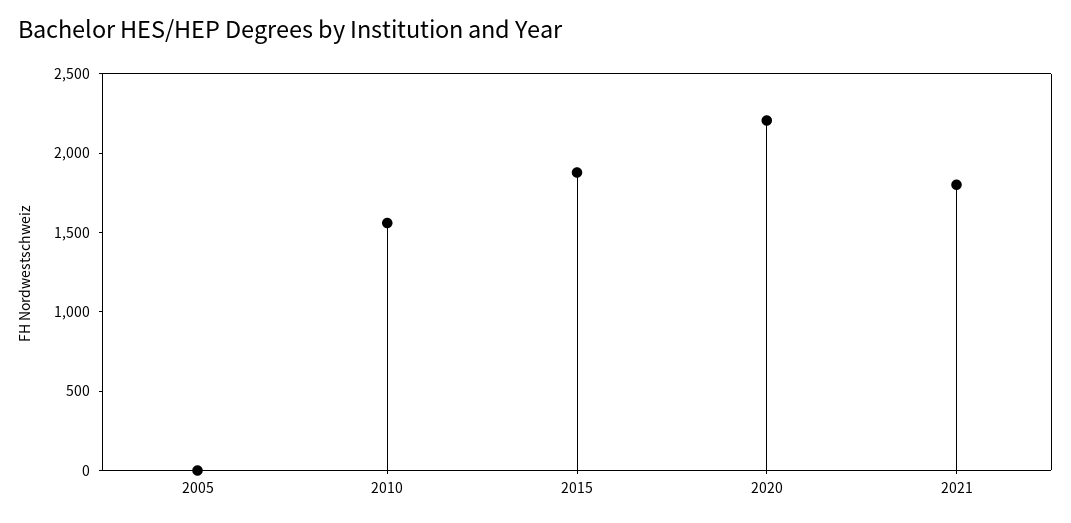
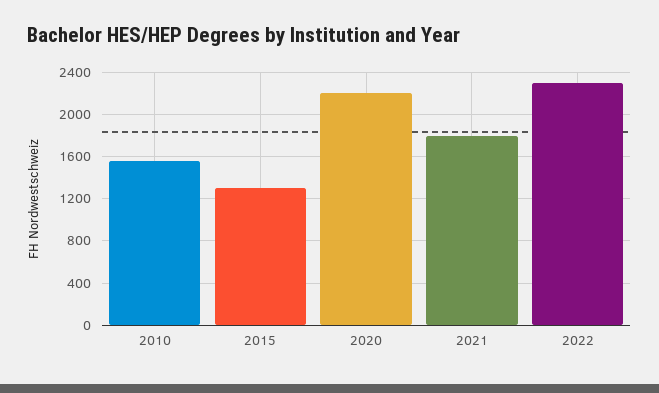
2005: 0 -> none
2015: 1900 -> 1300
2022: none -> 2300

